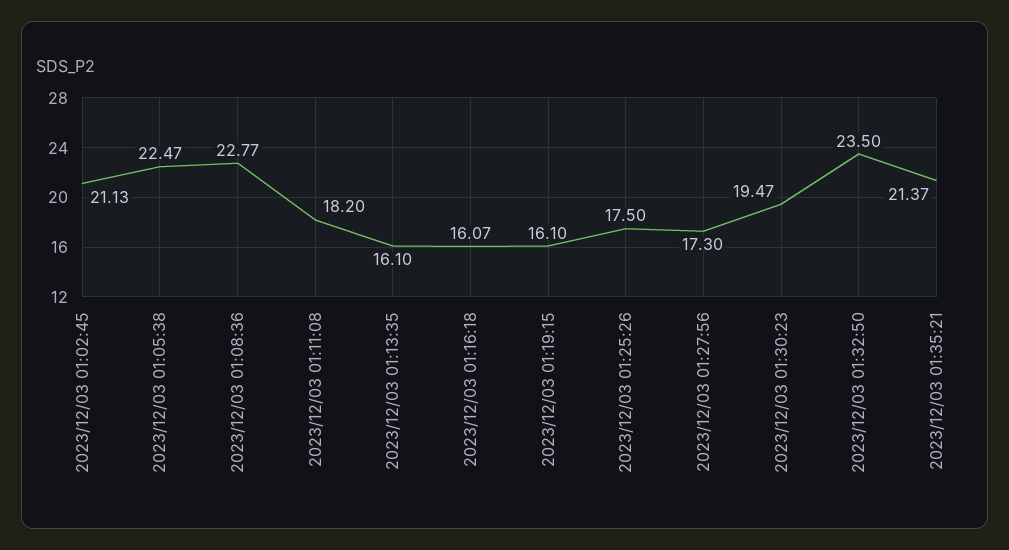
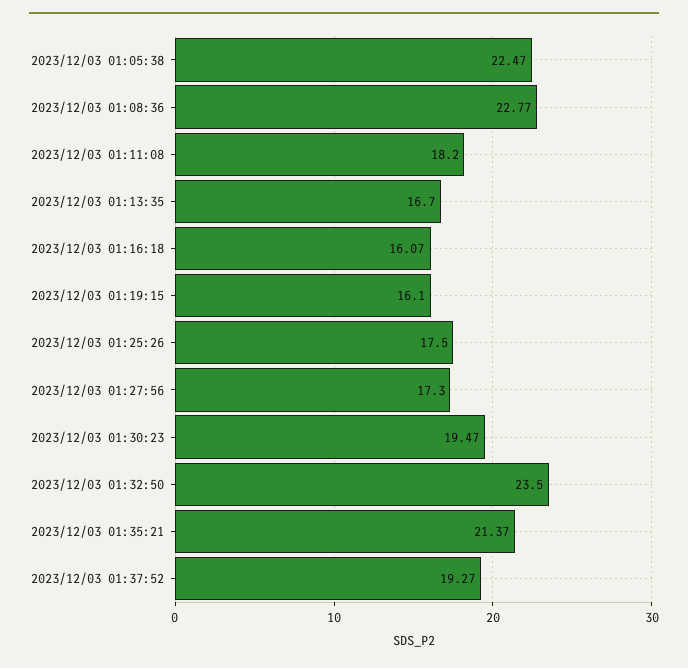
2023/12/03 01:02:45: 21.13 -> none
2023/12/03 01:13:35: 16.1 -> 16.7
2023/12/03 01:37:52: none -> 19.27

